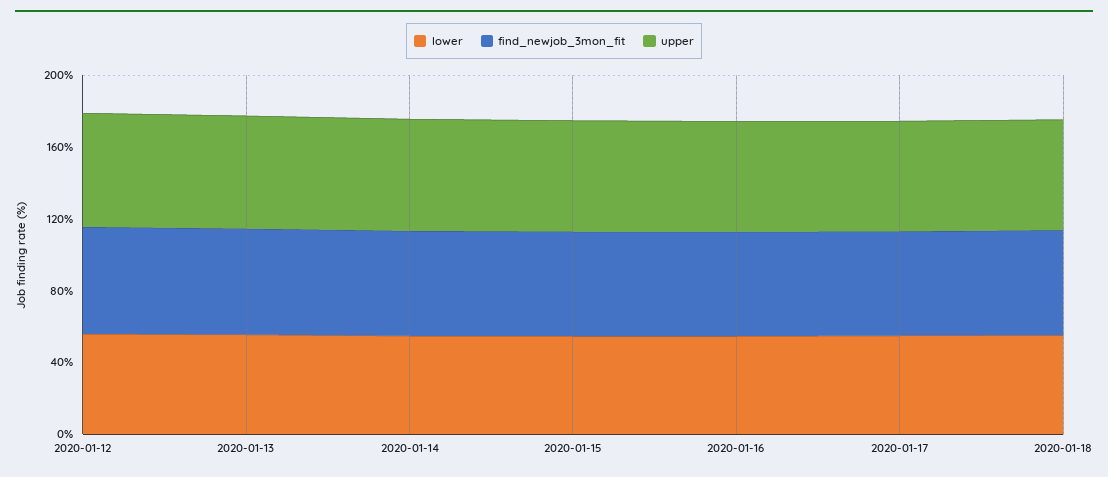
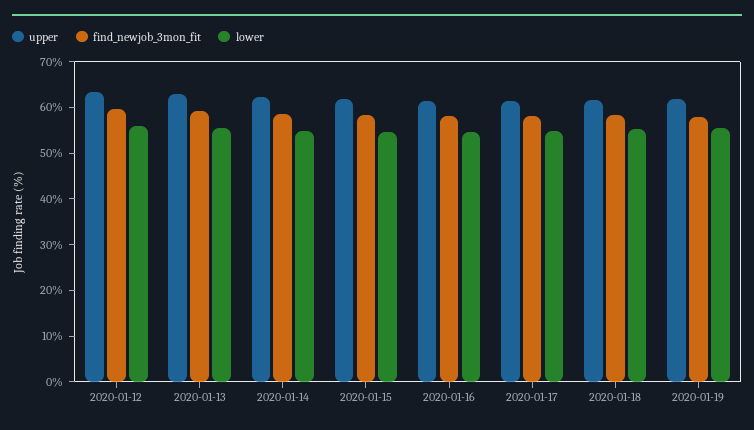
upper, 2020-01-19: none -> 62
find_newjob_3mon_fit, 2020-01-19: none -> 58
lower, 2020-01-19: none -> 56

